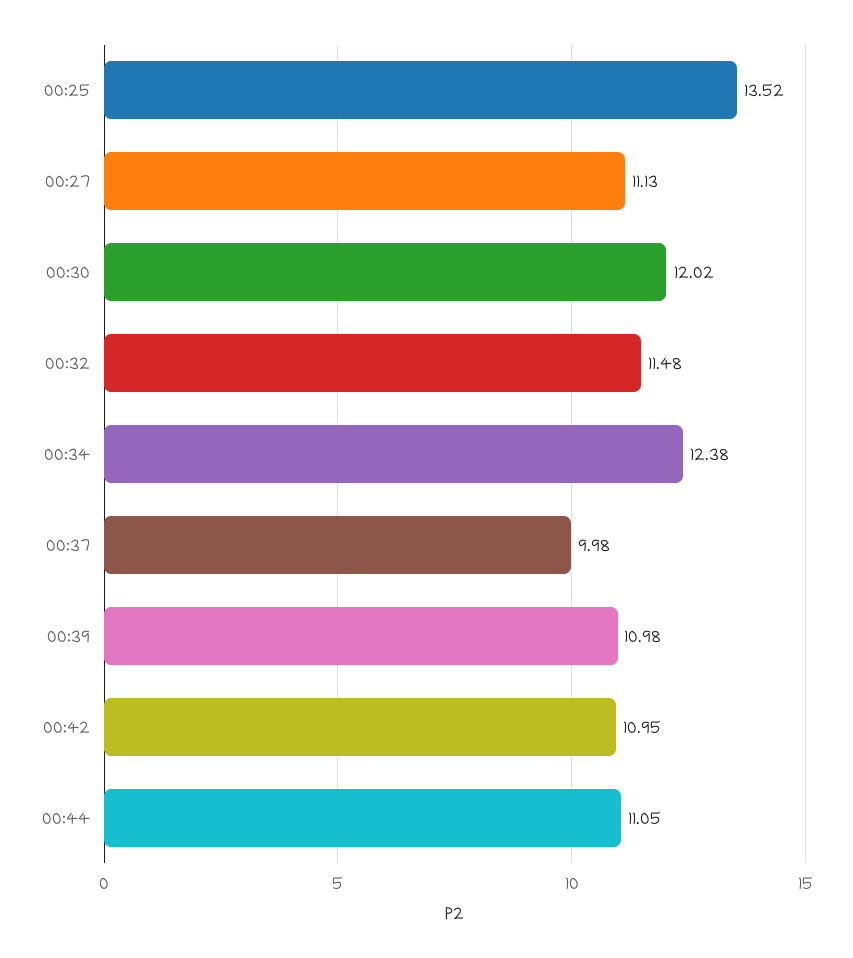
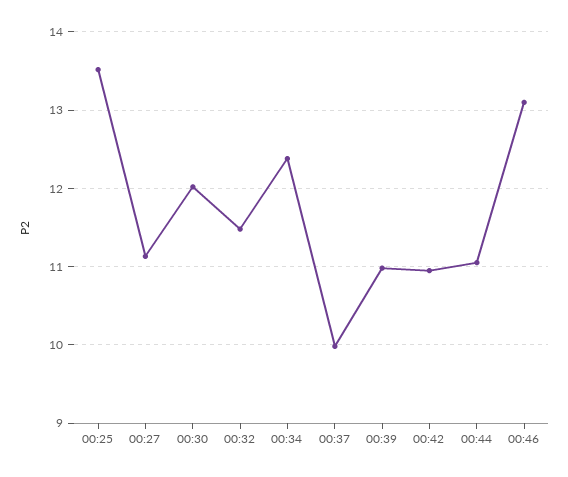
00:46: none -> 13.1

